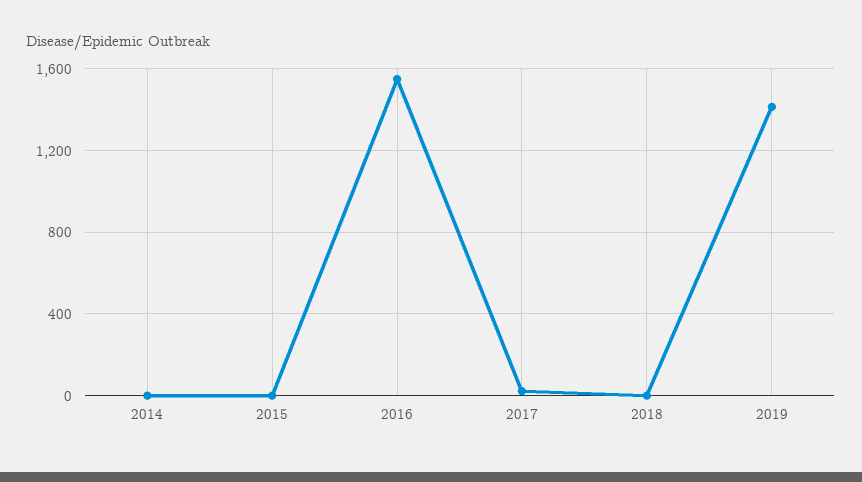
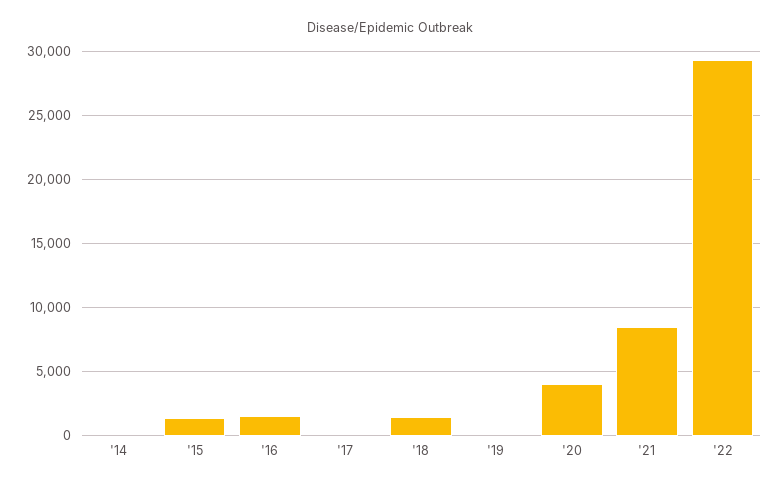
2015: 0 -> 1500
2018: 0 -> 1500
2019: 1400 -> 0
'20: none -> 4000
'21: none -> 8500
'22: none -> 29500

